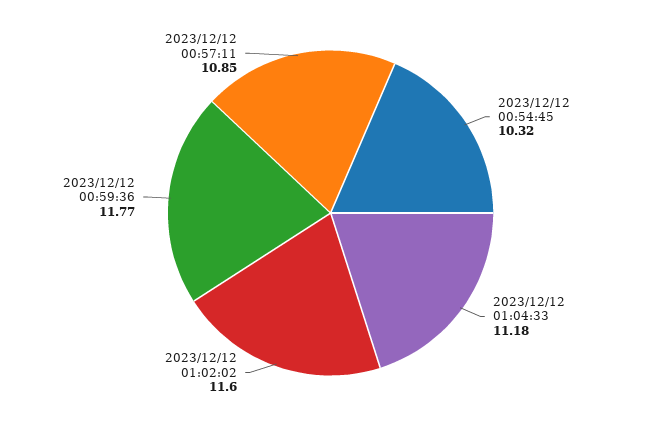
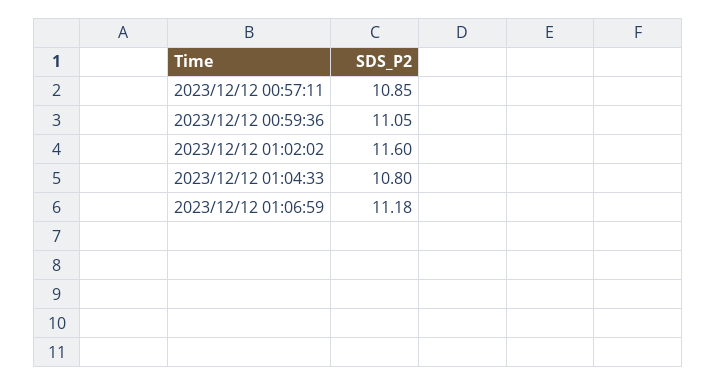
2023/12/12 00:54:45: 10.32 -> none
2023/12/12 01:04:33: 11.18 -> 10.8
2023/12/12 00:59:36: 11.77 -> 11.05
2023/12/12 01:06:59: none -> 11.18

